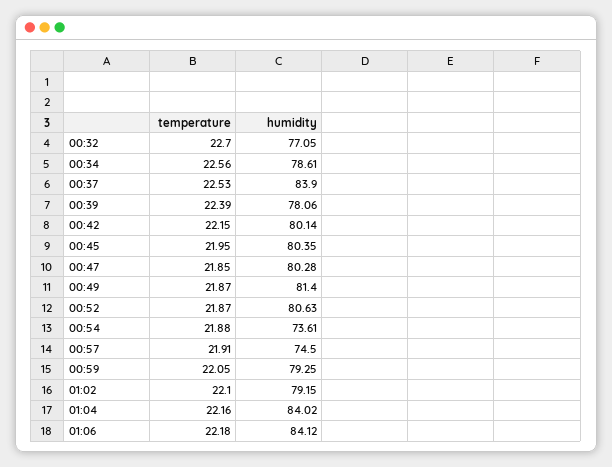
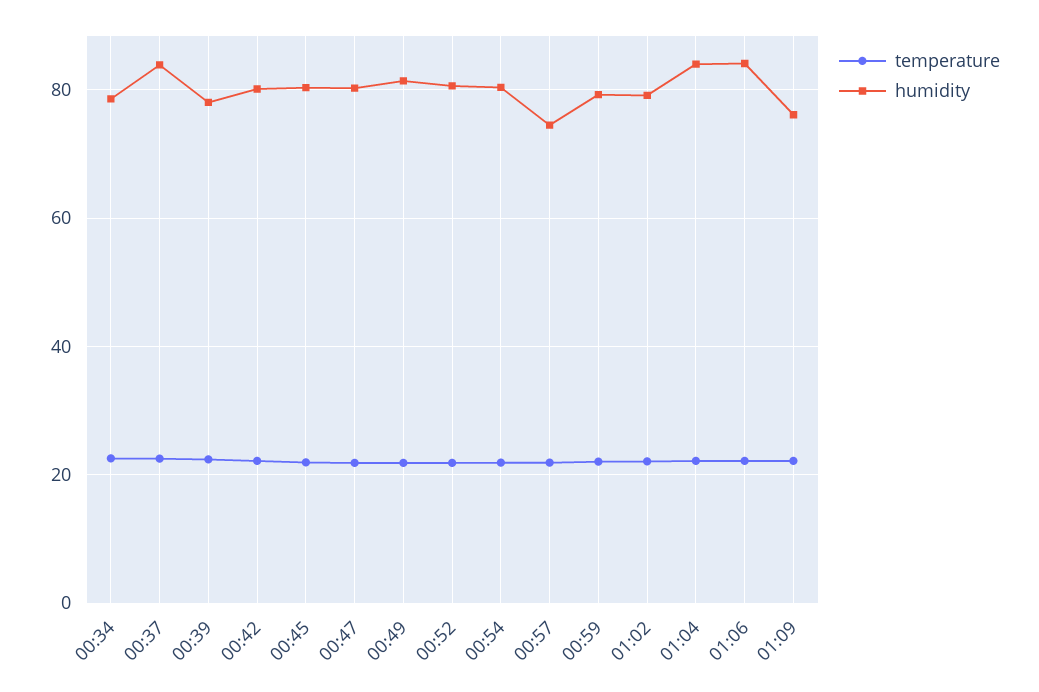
temperature, 00:32: 22.7 -> none
humidity, 00:32: 77.05 -> none
humidity, 00:54: 73.61 -> 80
temperature, 01:09: none -> 22
humidity, 01:09: none -> 76

